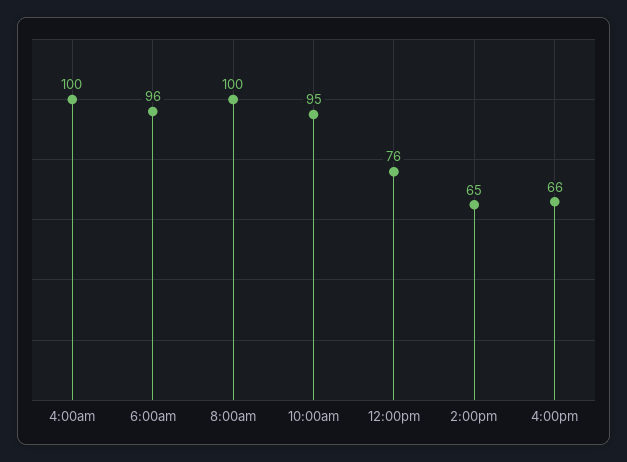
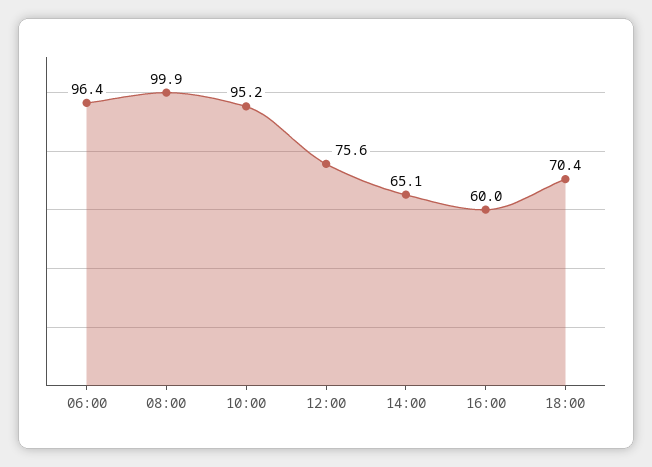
4:00am: 100 -> none
4:00pm: 66 -> 60
18:00: none -> 70.4

